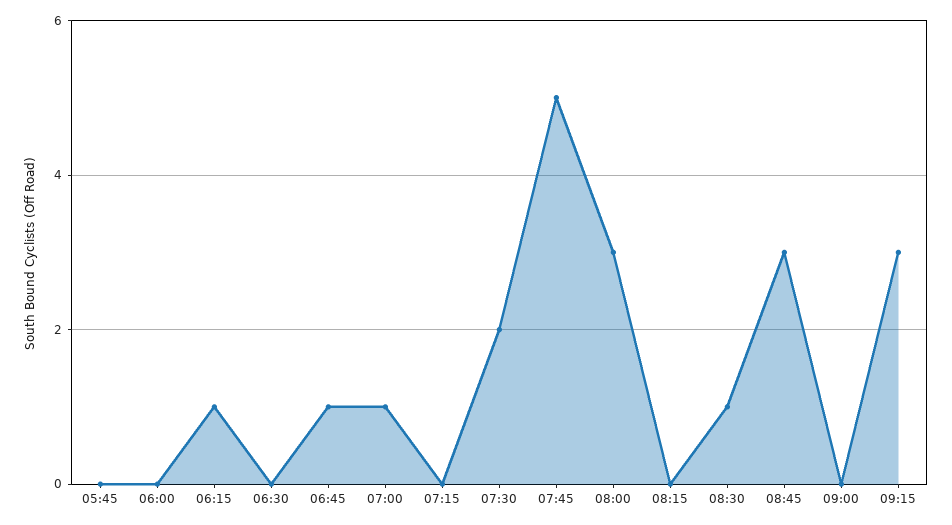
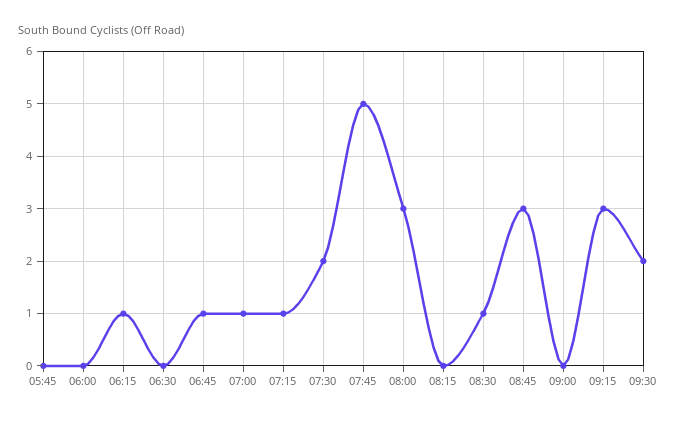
07:15: 0 -> 1
09:30: none -> 2

